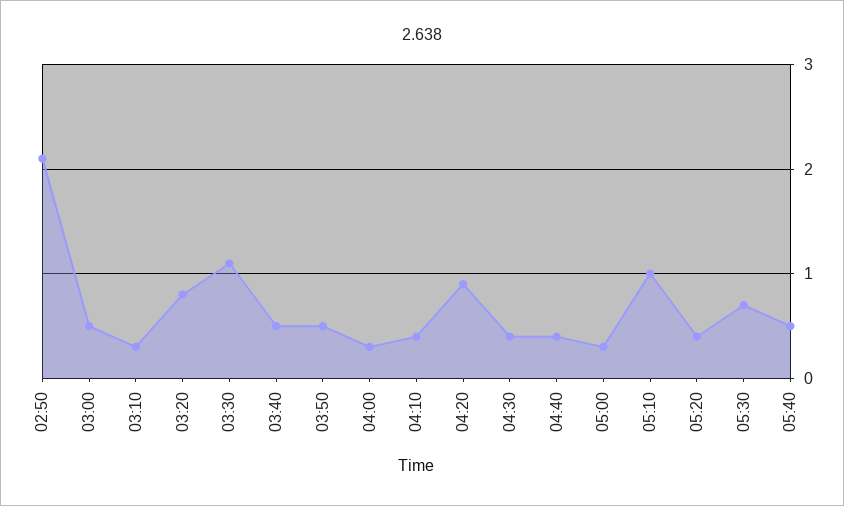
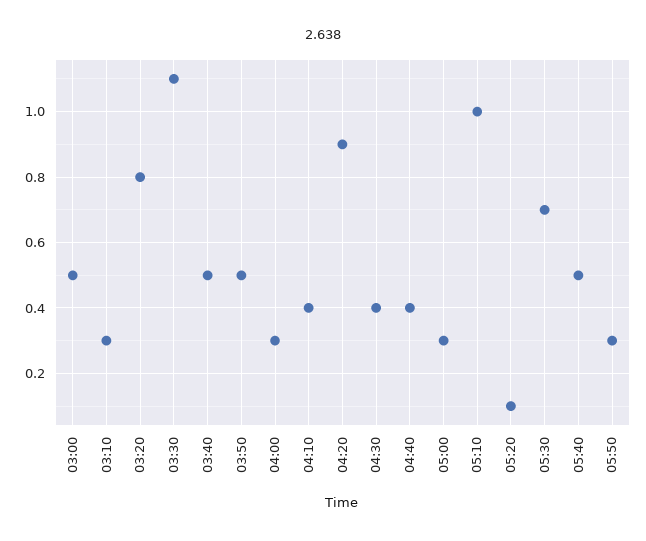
02:50: 2.1 -> none
05:20: 0.4 -> 0.1
05:50: none -> 0.3

